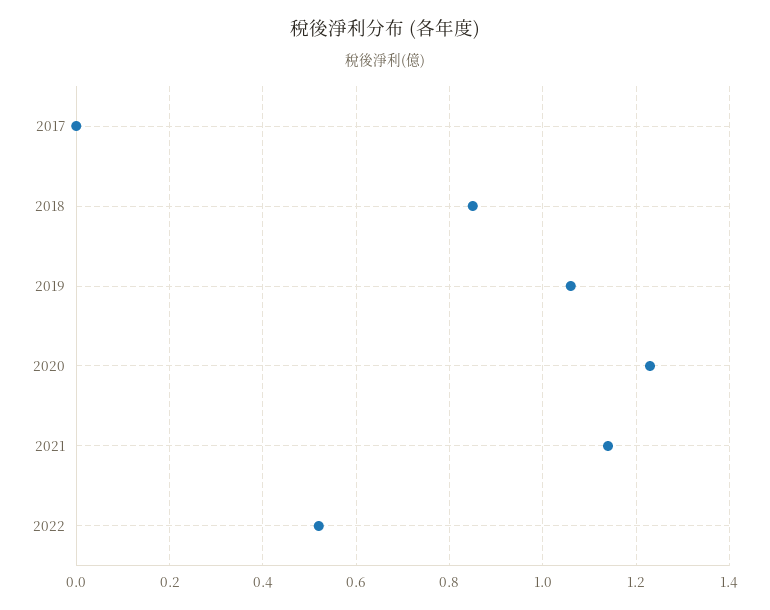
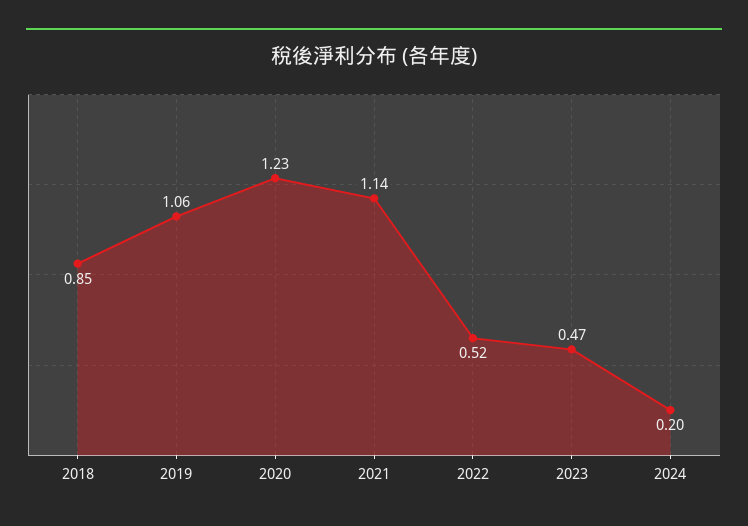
2017: 0 -> none
2023: none -> 0.47
2024: none -> 0.2

